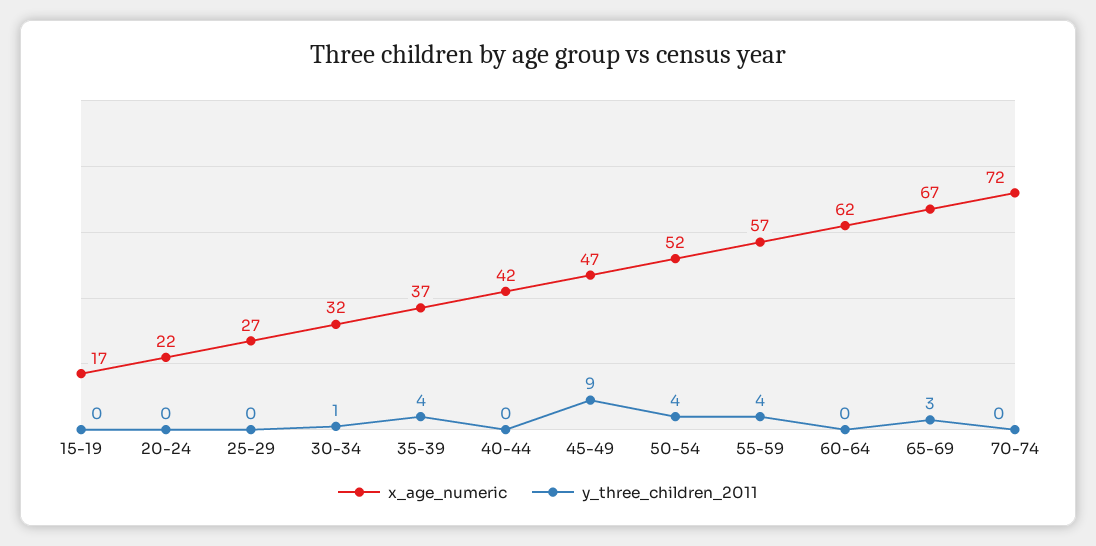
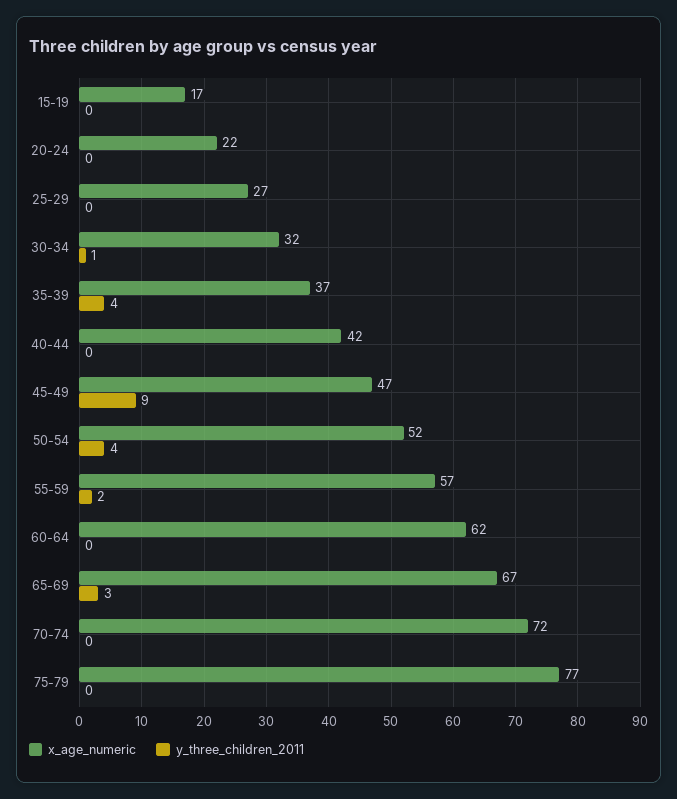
y_three_children_2011, 55-59: 4 -> 2
x_age_numeric, 75-79: none -> 77
y_three_children_2011, 75-79: none -> 0

